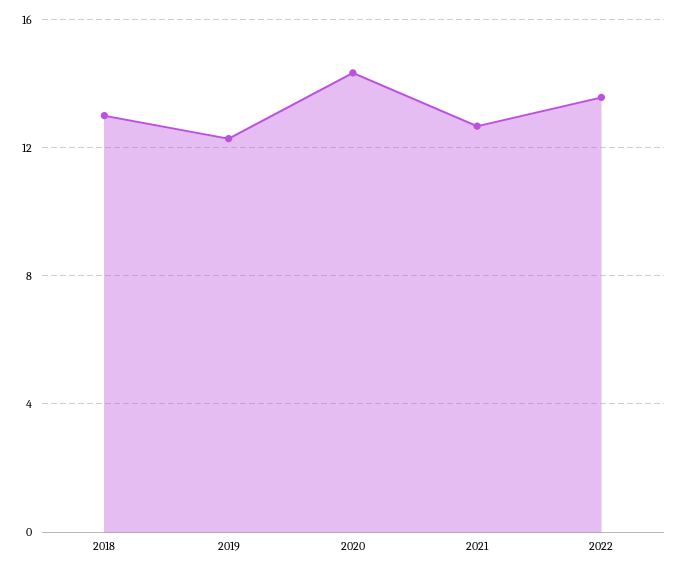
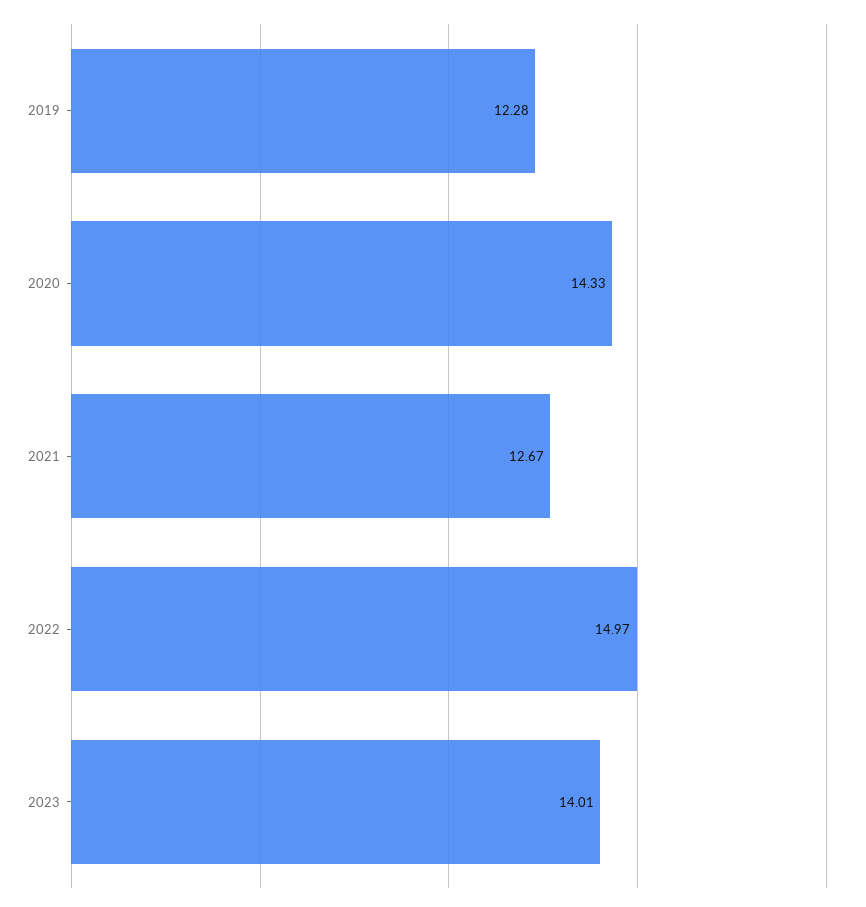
2018: 13 -> none
2022: 13.5 -> 14.97
2023: none -> 14.01

